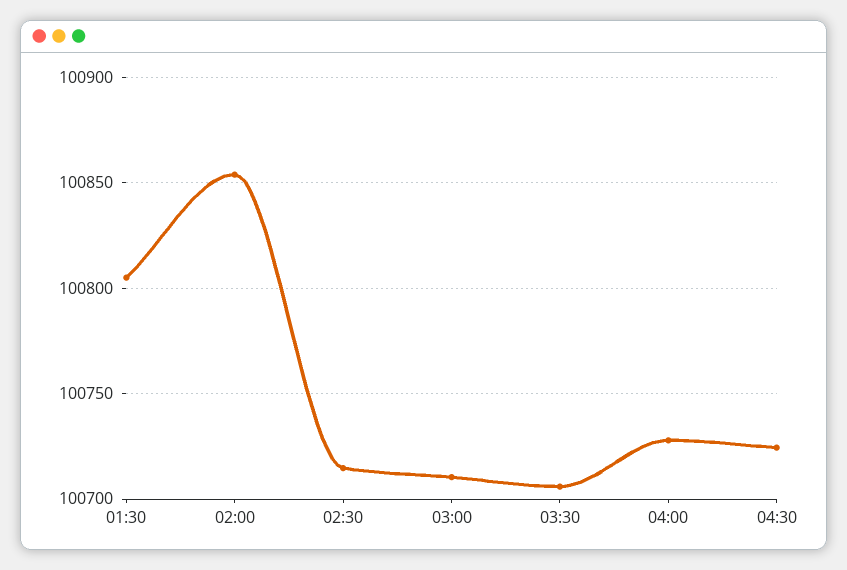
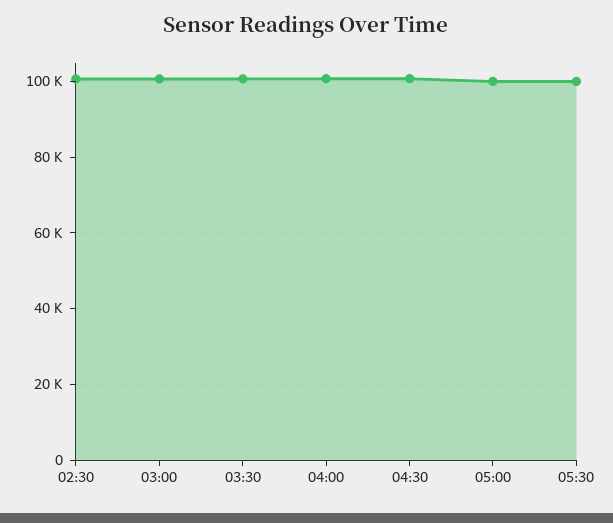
01:30: 100805 -> none
02:00: 100855 -> none
05:00: none -> 100000
05:30: none -> 100000

